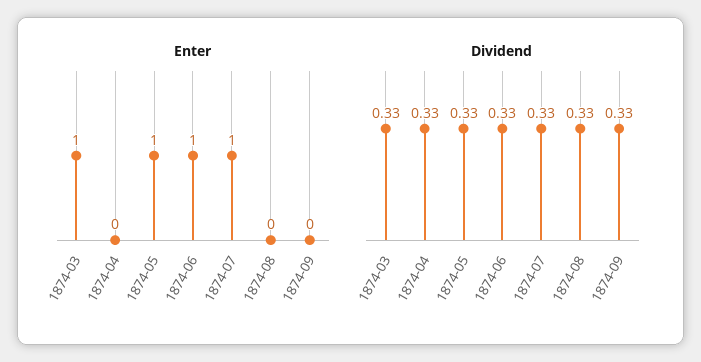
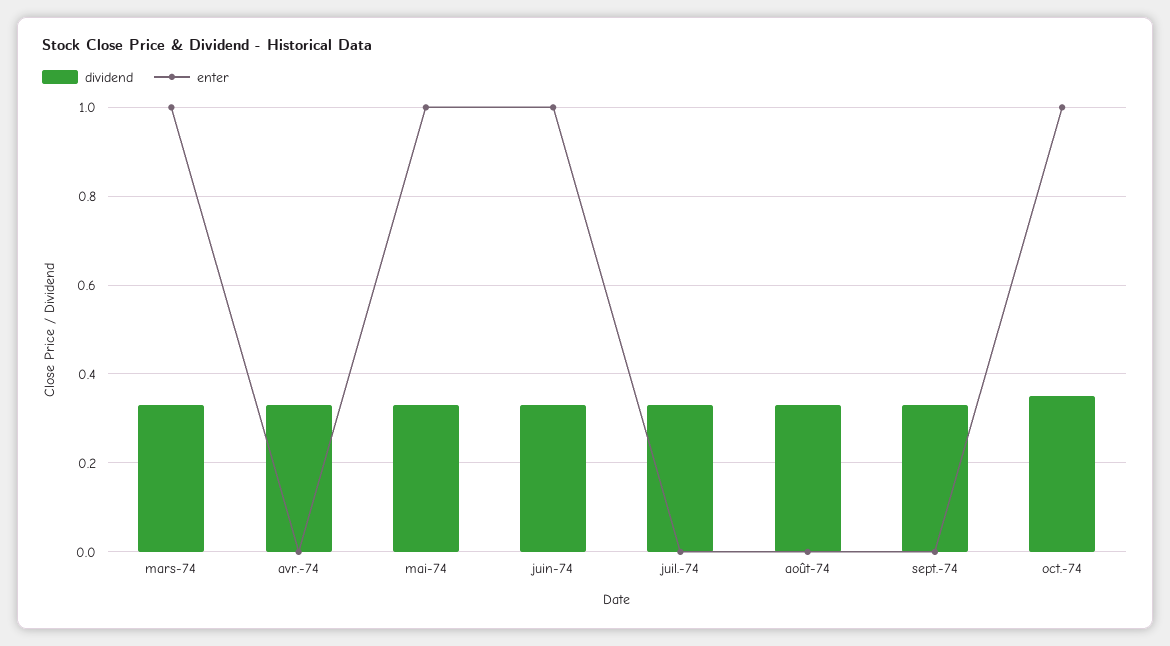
Enter, 1874-07: 1 -> 0
Dividend, oct.-74: none -> 0.35
Enter, oct.-74: none -> 1

